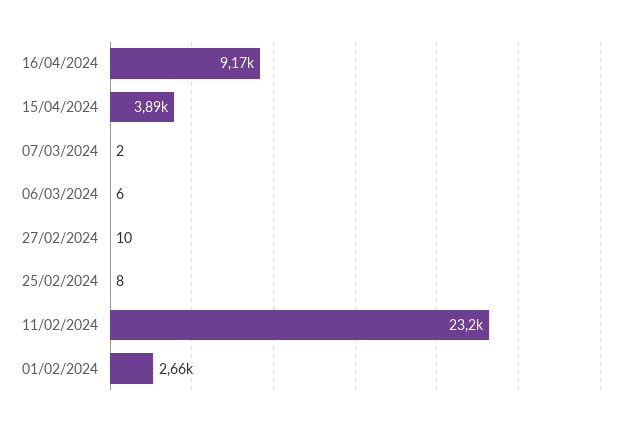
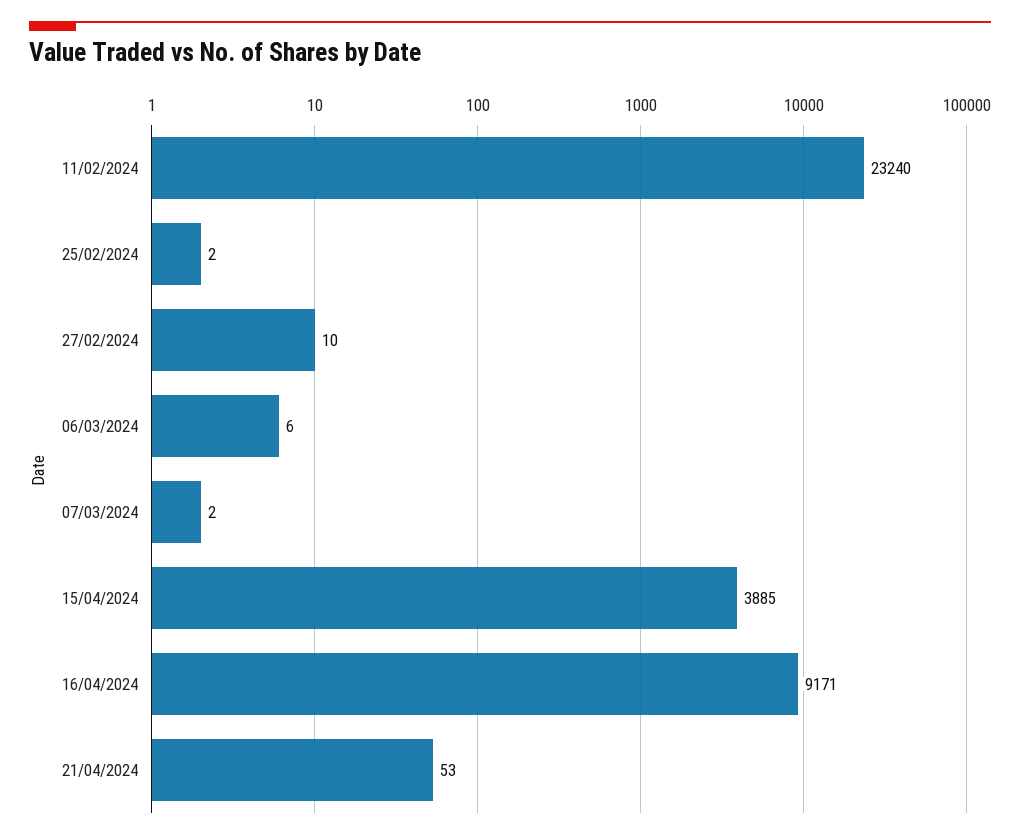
25/02/2024: 8 -> 2
01/02/2024: 2660 -> none
21/04/2024: none -> 53

